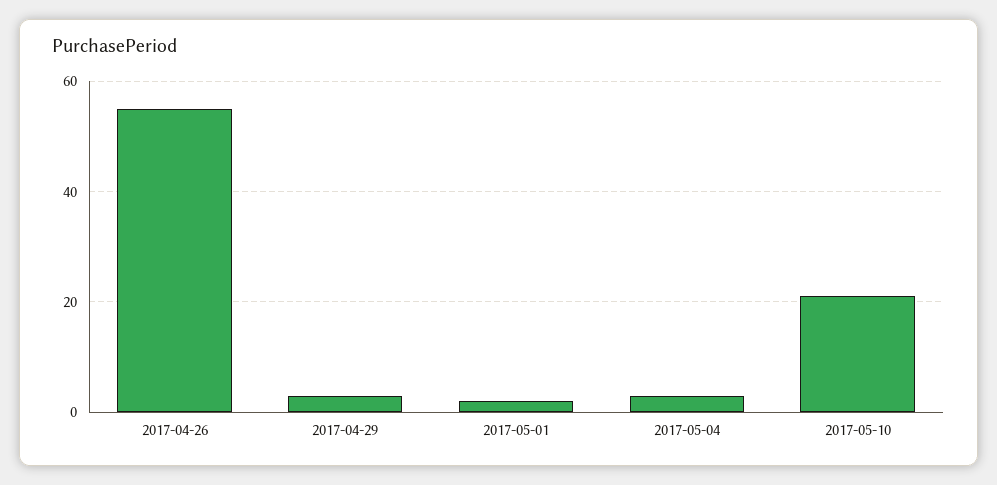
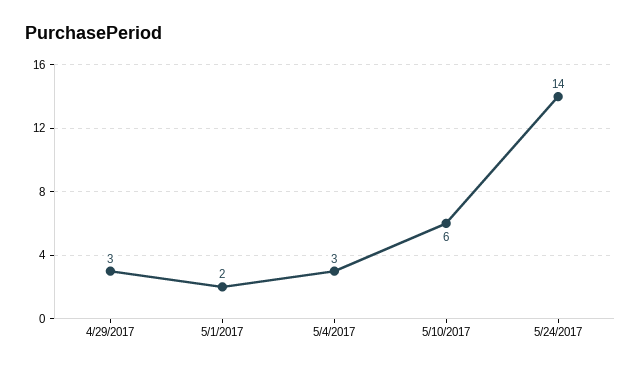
2017-04-26: 55 -> none
2017-05-10: 20 -> 6
5/24/2017: none -> 14

